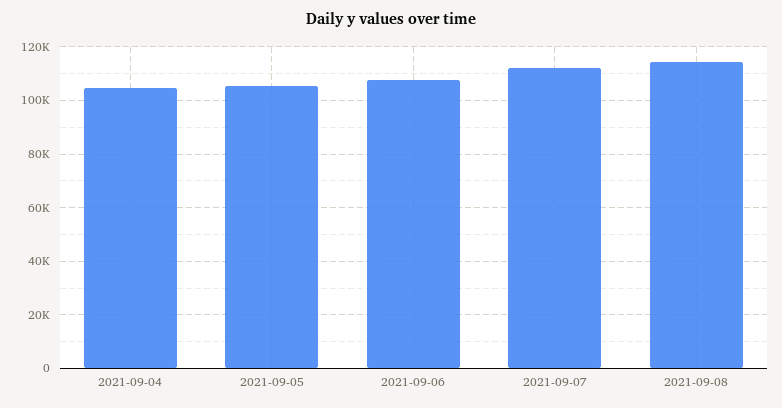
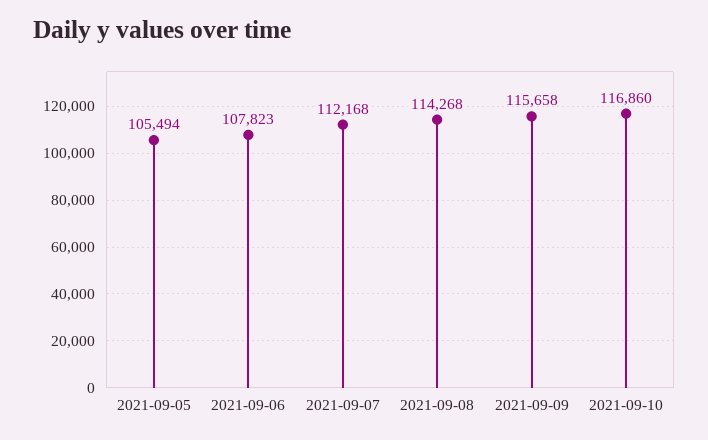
2021-09-04: 105000 -> none
2021-09-09: none -> 115658
2021-09-10: none -> 116860

